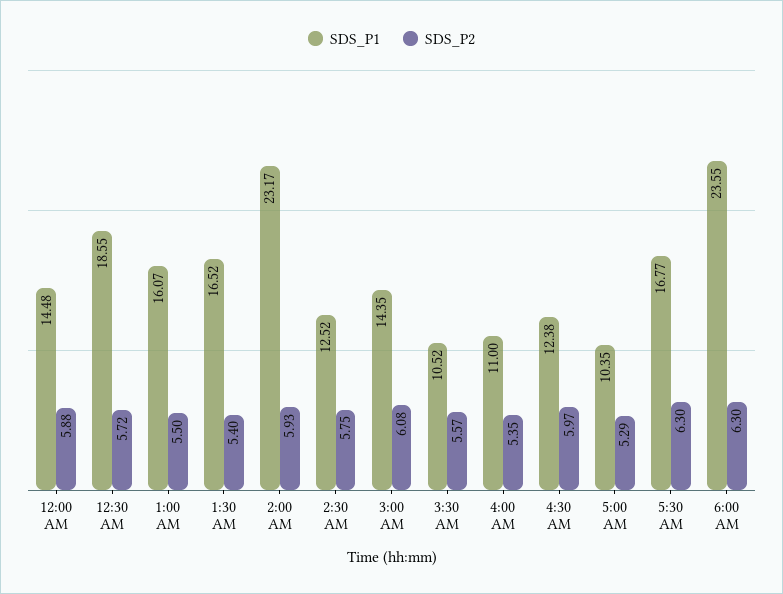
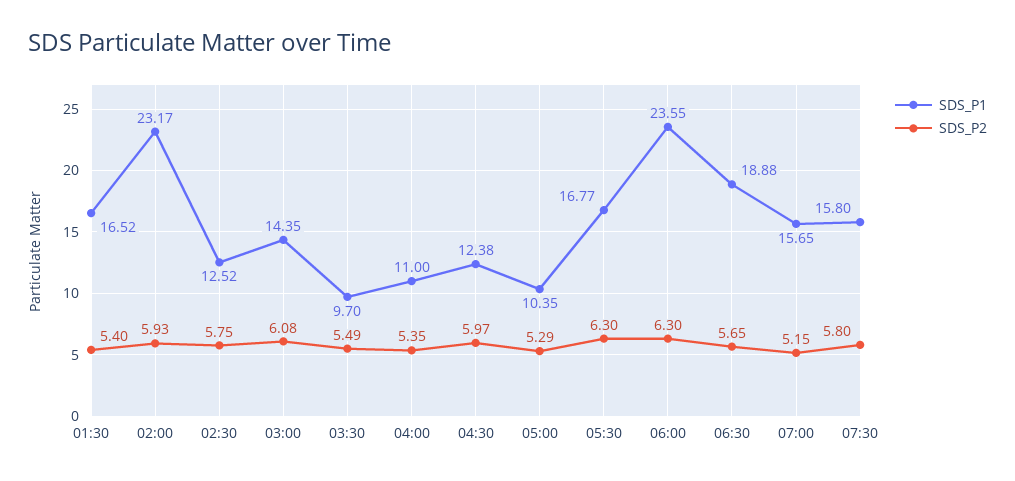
SDS_P1, 12:00 AM: 14.48 -> none
SDS_P2, 12:00 AM: 5.88 -> none
SDS_P1, 12:30 AM: 18.55 -> none
SDS_P2, 12:30 AM: 5.72 -> none
SDS_P1, 1:00 AM: 16.07 -> none
SDS_P2, 1:00 AM: 5.5 -> none
SDS_P1, 3:30 AM: 10.52 -> 9.7
SDS_P2, 3:30 AM: 5.57 -> 5.49
SDS_P1, 06:30: none -> 18.88
SDS_P2, 06:30: none -> 5.65
SDS_P1, 07:00: none -> 15.65
SDS_P2, 07:00: none -> 5.15
SDS_P1, 07:30: none -> 15.8
SDS_P2, 07:30: none -> 5.8

